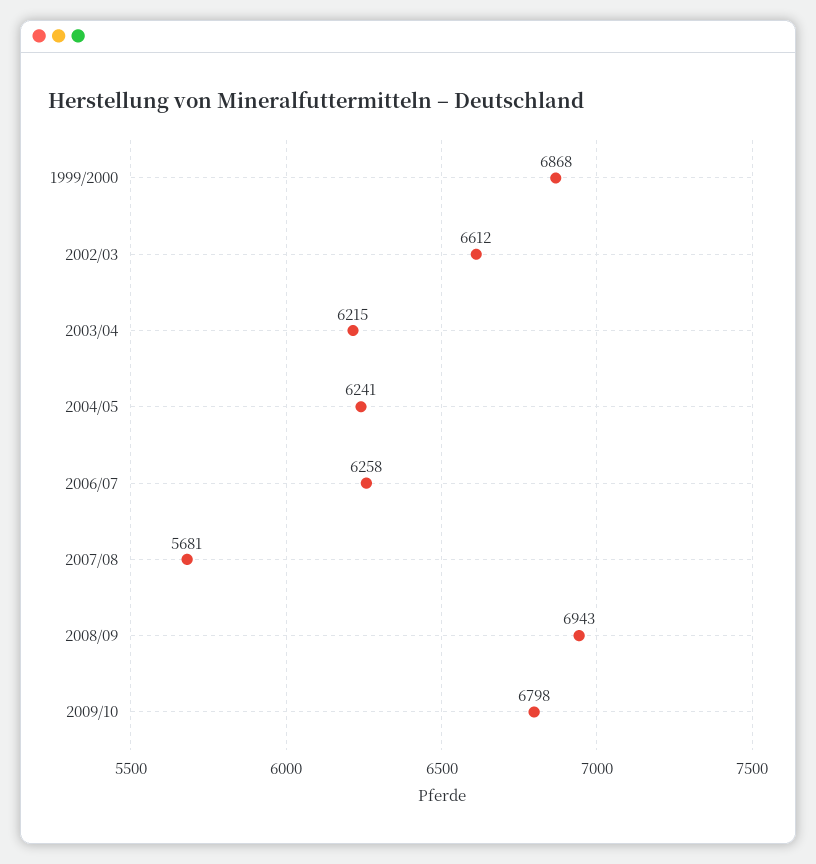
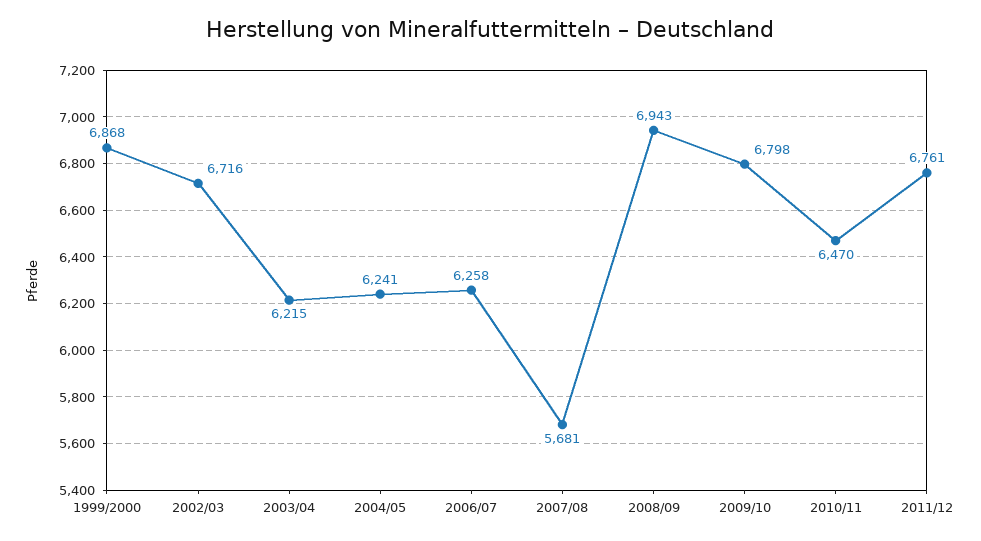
2002/03: 6612 -> 6716
2010/11: none -> 6470
2011/12: none -> 6761

